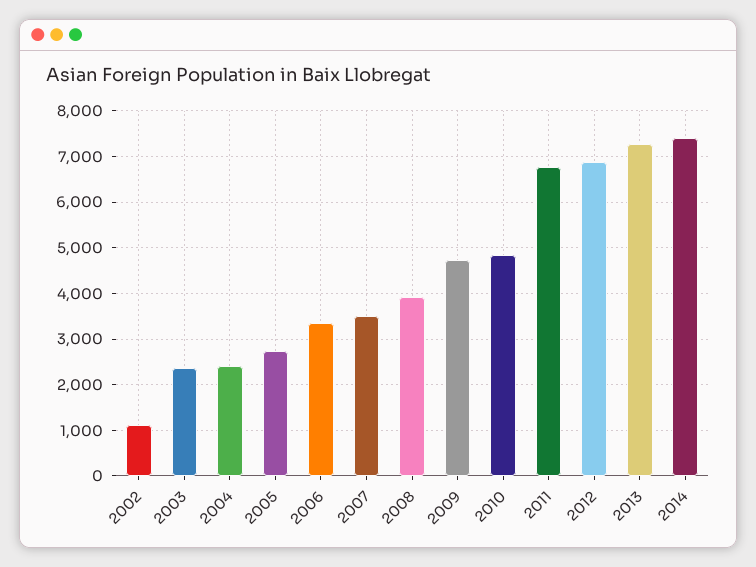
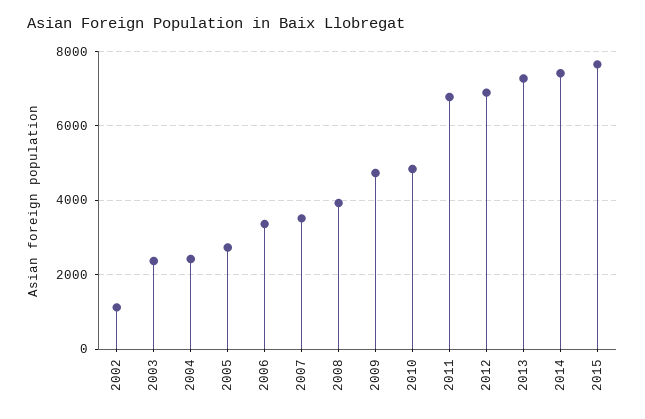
2015: none -> 7600

